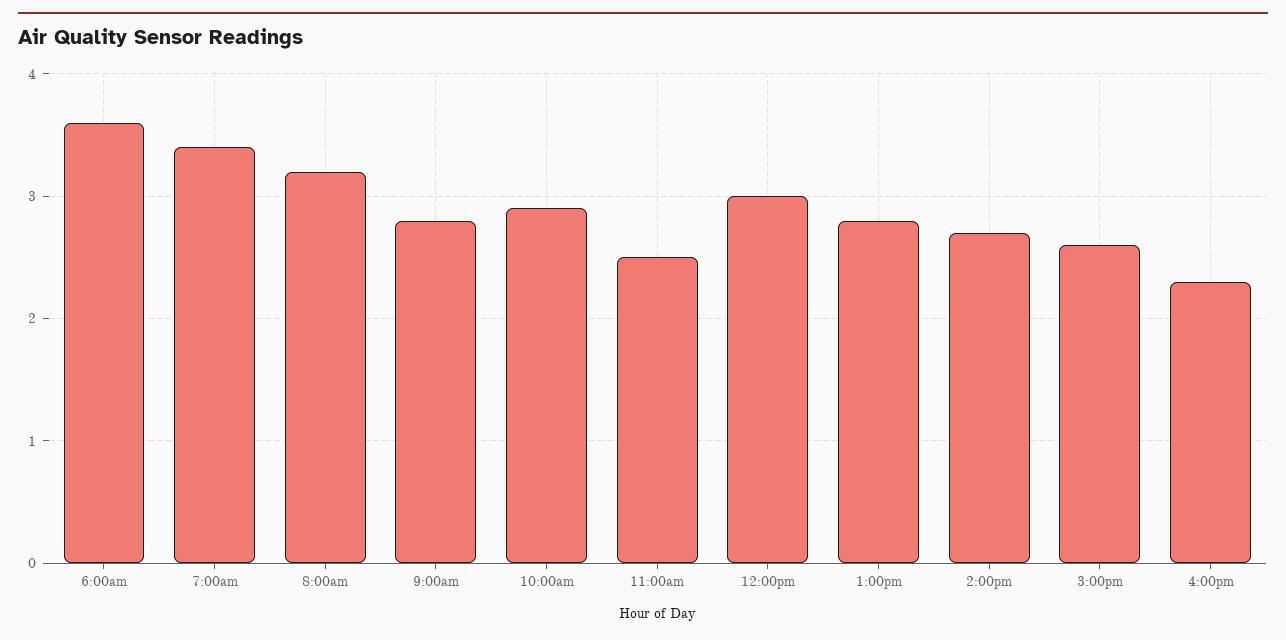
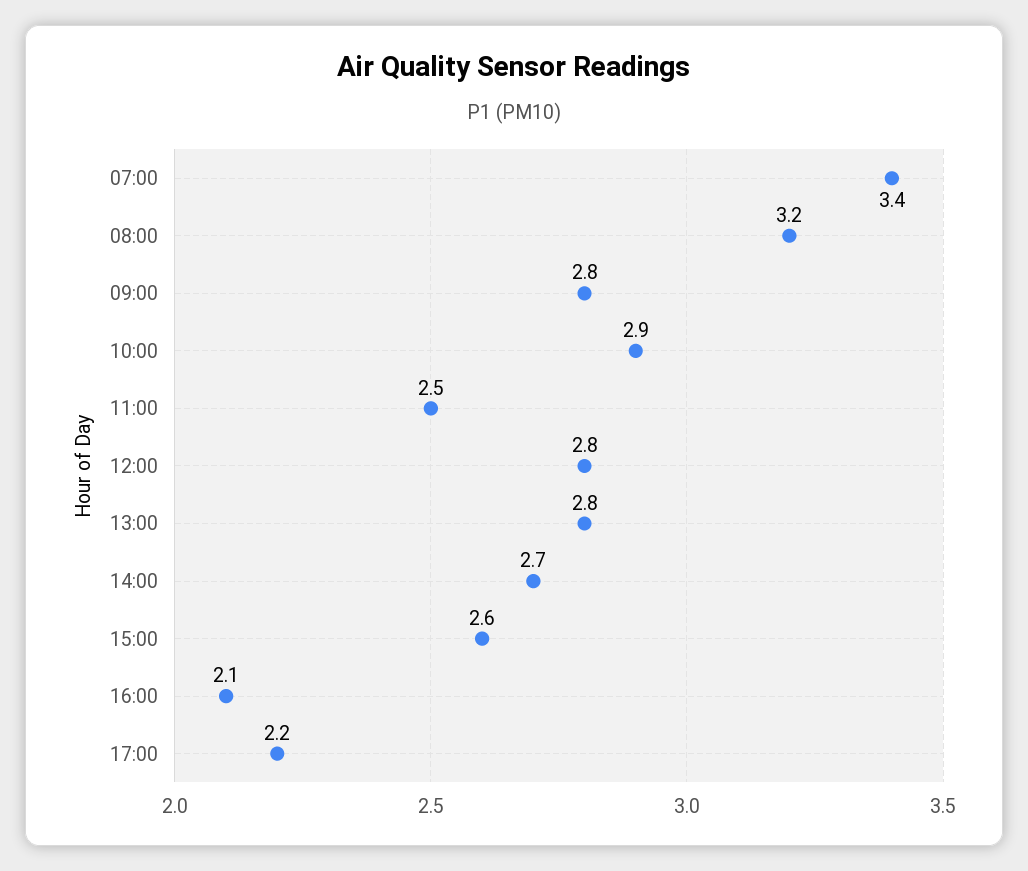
6:00am: 3.6 -> none
12:00pm: 3 -> 2.8
4:00pm: 2.3 -> 2.1
17:00: none -> 2.2

